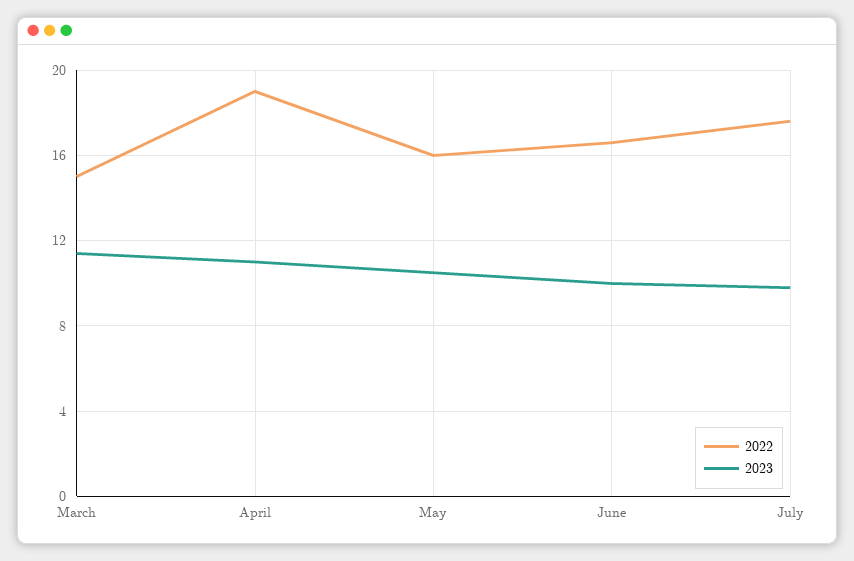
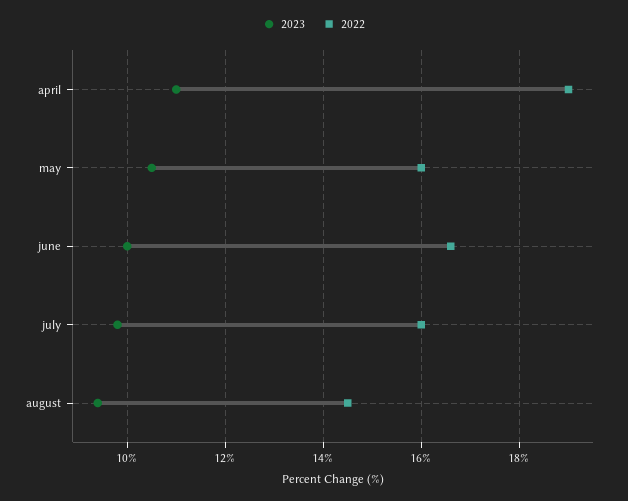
2022, March: 15 -> none
2023, March: 11.5 -> none
2022, July: 17.5 -> 16
2023, august: none -> 9.5
2022, august: none -> 14.5

